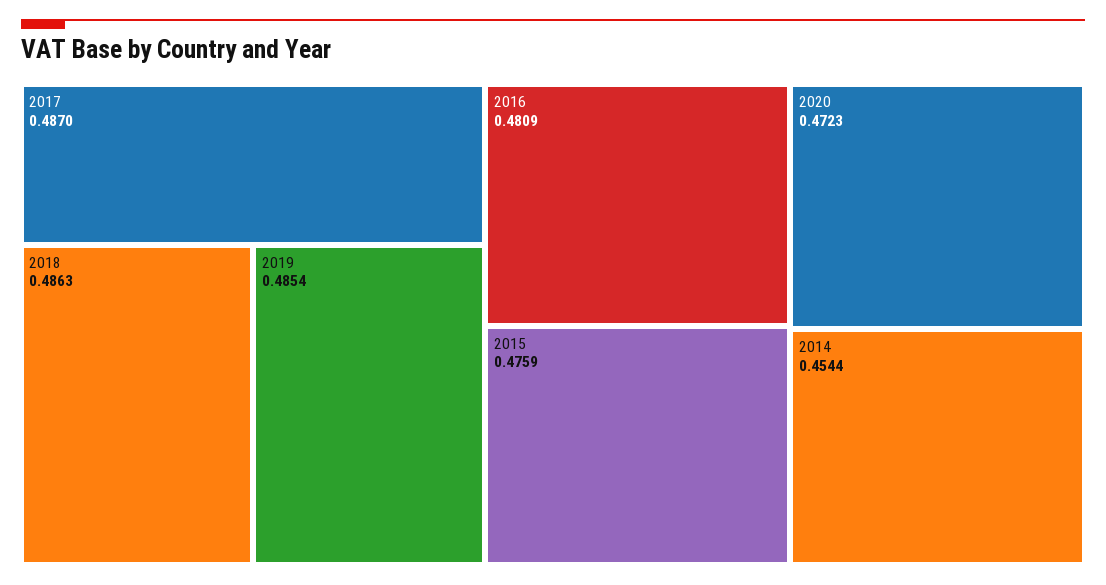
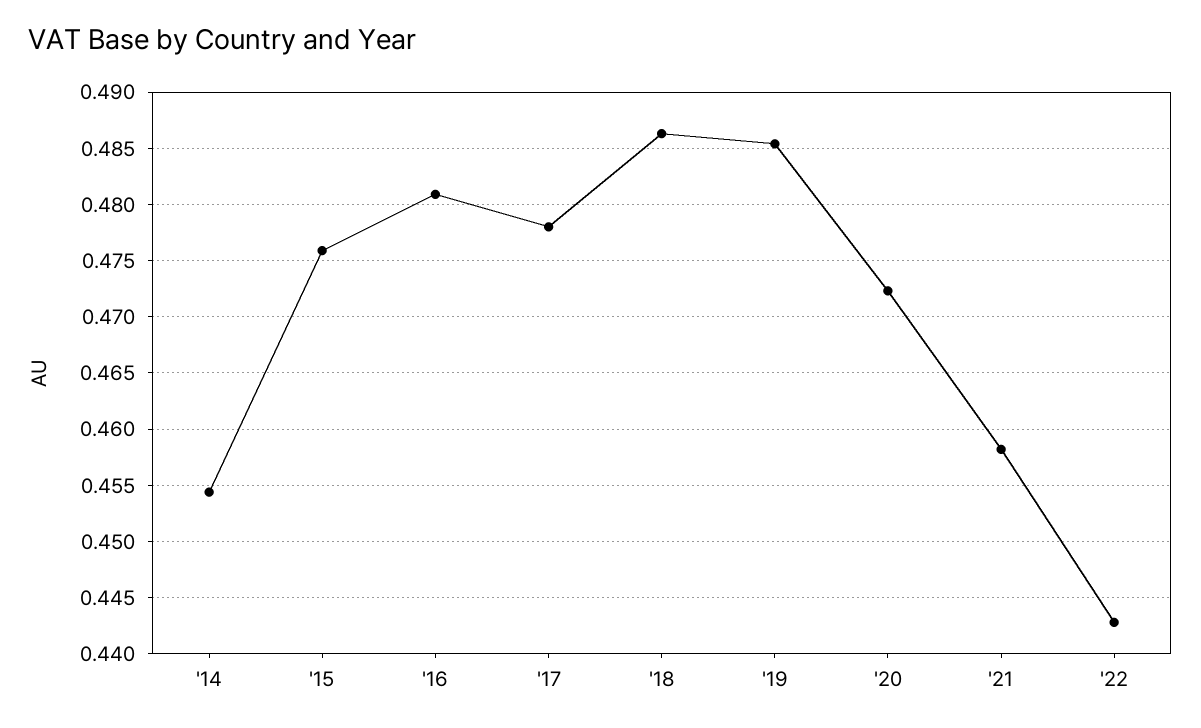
2017: 0.487 -> 0.478
'21: none -> 0.458
'22: none -> 0.443

